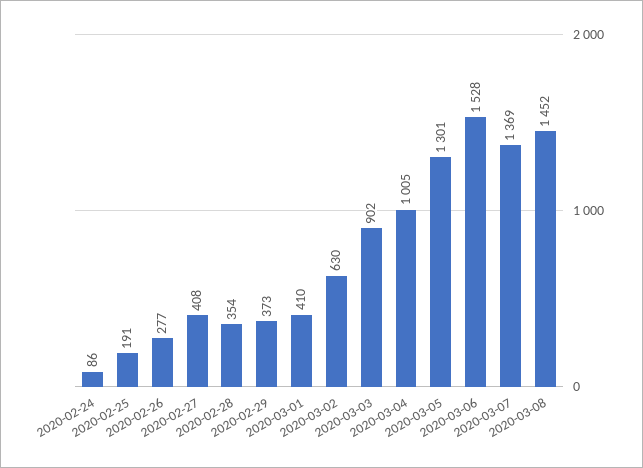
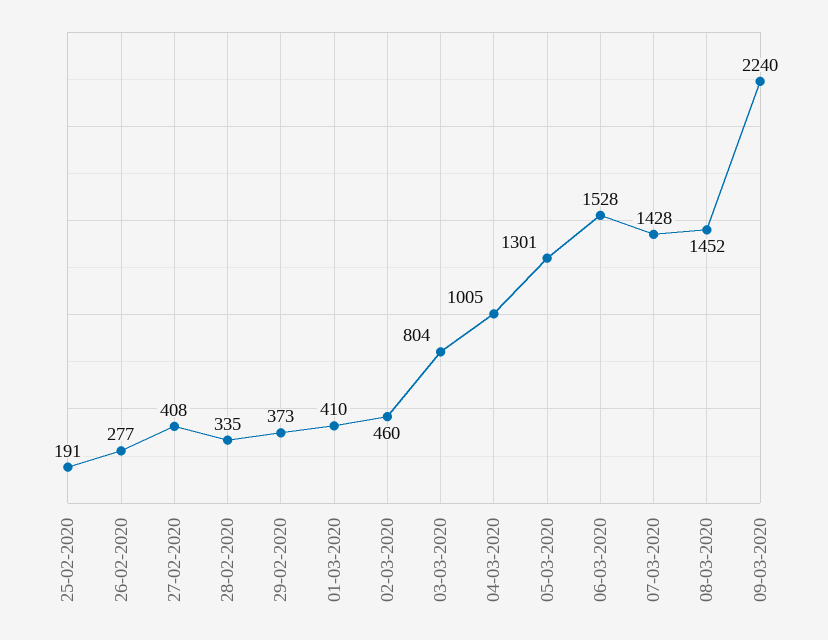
2020-02-24: 86 -> none
2020-02-28: 354 -> 335
2020-03-02: 630 -> 460
2020-03-03: 902 -> 804
2020-03-07: 1369 -> 1428
09-03-2020: none -> 2240

